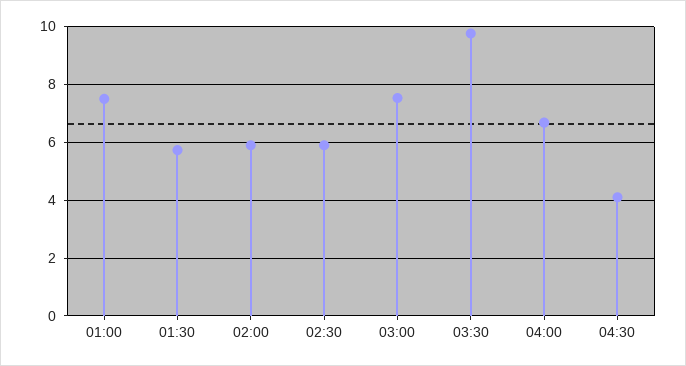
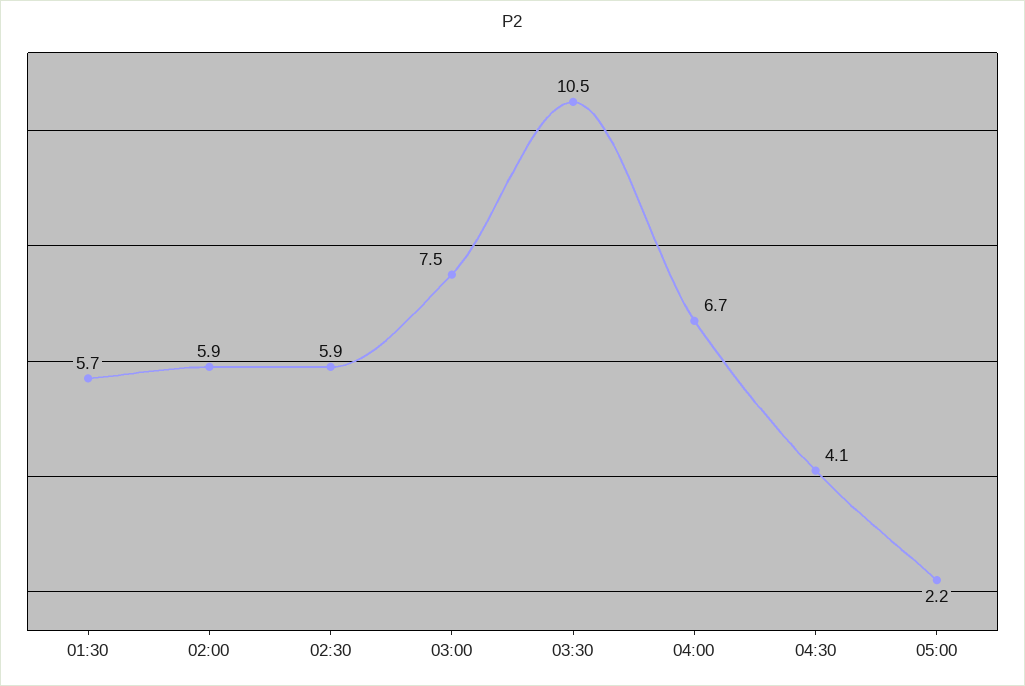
01:00: 7.5 -> none
03:30: 9.75 -> 10.5
05:00: none -> 2.2

